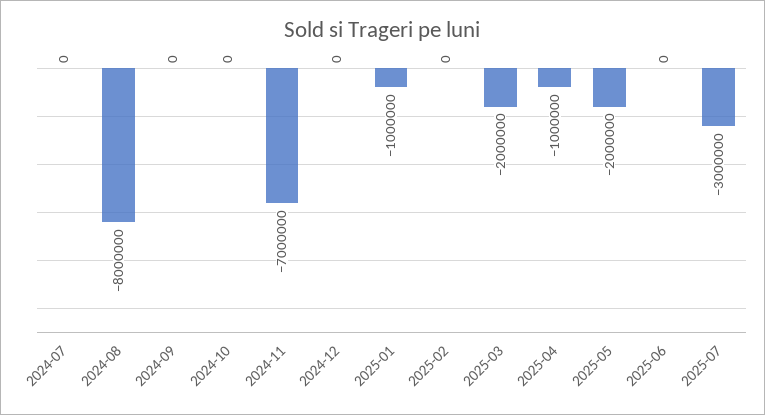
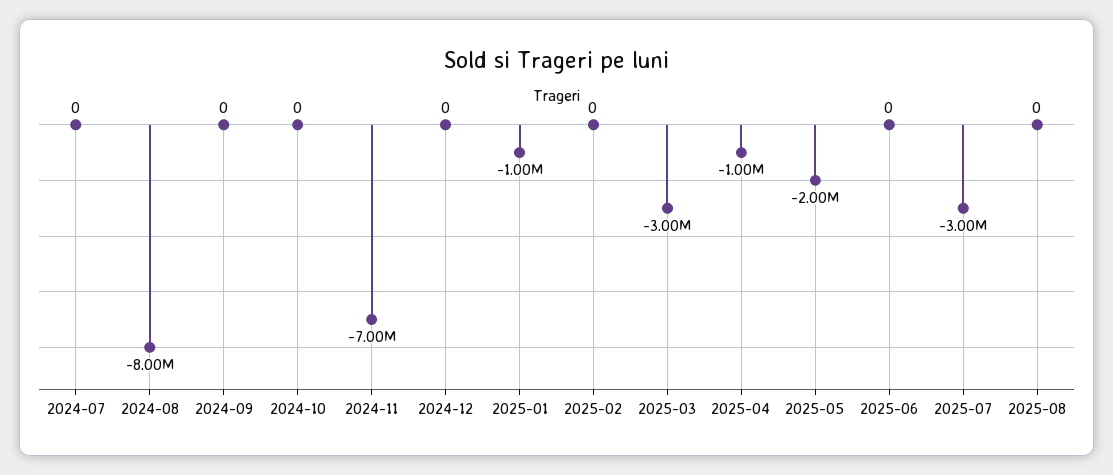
2025-03: -2000000 -> -3000000
2025-08: none -> 0

